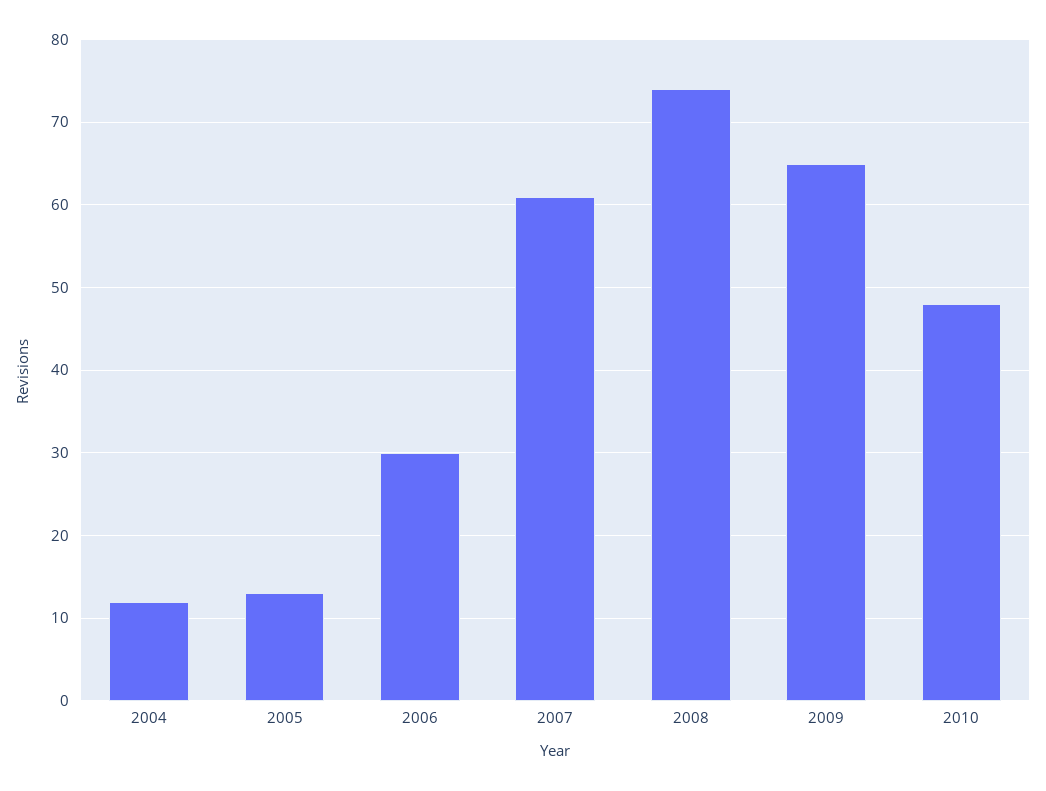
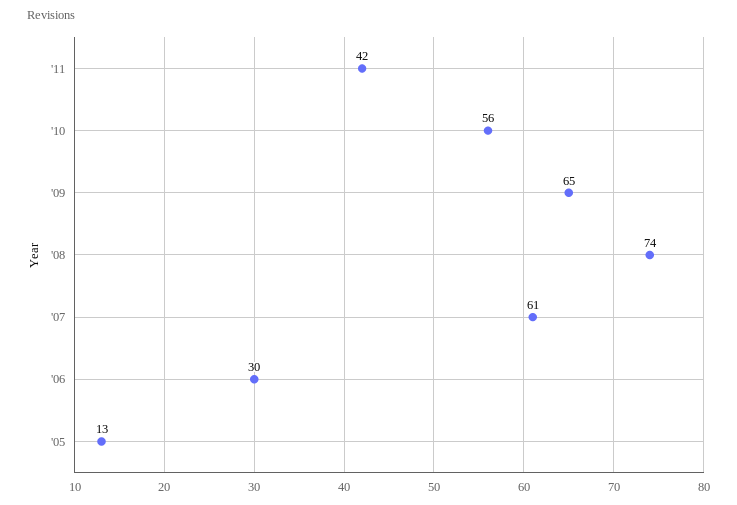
2004: 12 -> none
2010: 48 -> 56
'11: none -> 42

